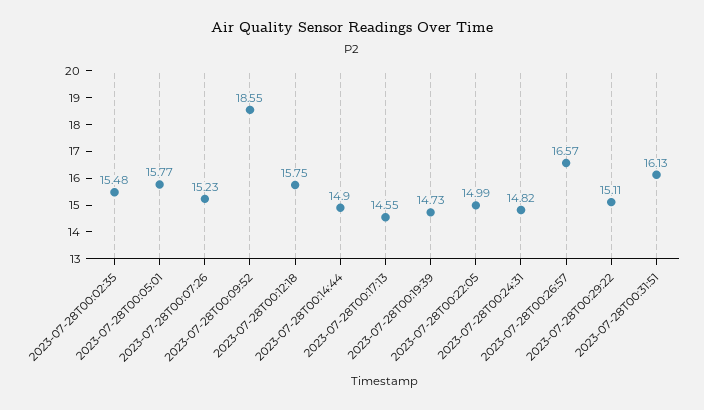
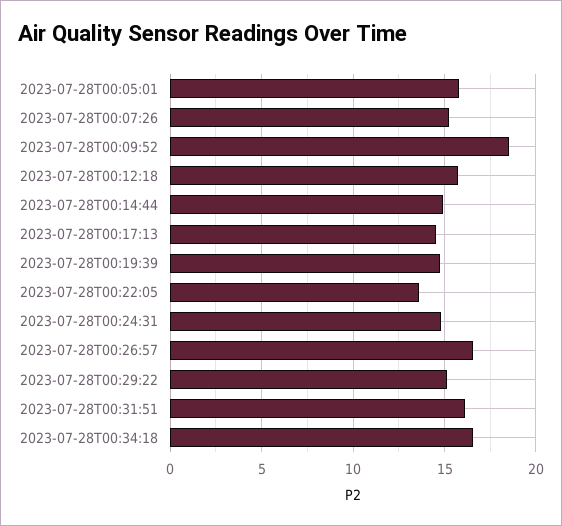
2023-07-28T00:02:35: 15.48 -> none
2023-07-28T00:22:05: 14.99 -> 13.5
2023-07-28T00:34:18: none -> 16.5

